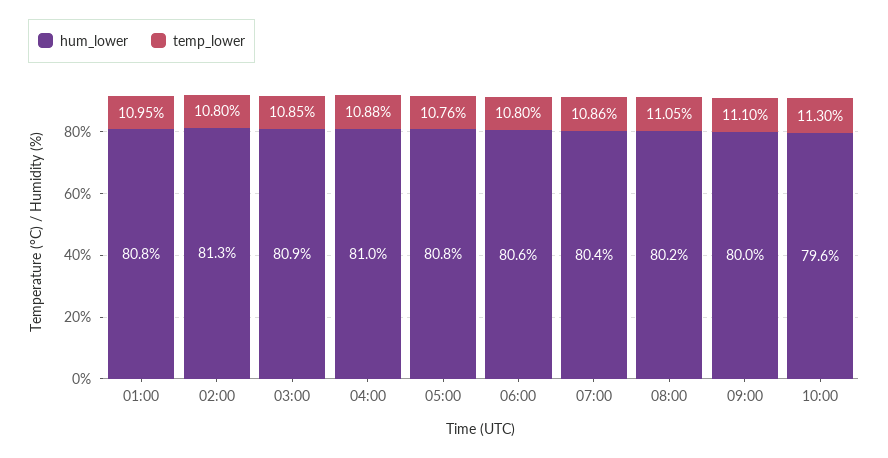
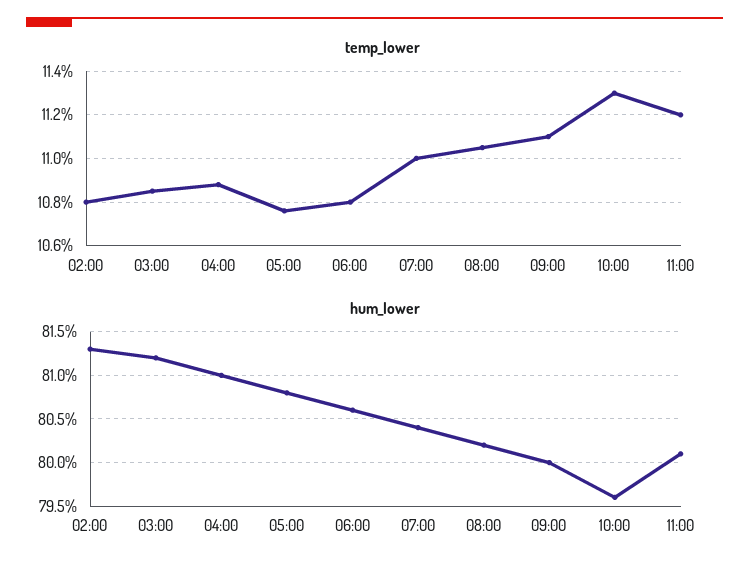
hum_lower, 01:00: 80.8 -> none
temp_lower, 01:00: 10.95 -> none
hum_lower, 03:00: 80.9 -> 81.2
temp_lower, 07:00: 10.86 -> 11
temp_lower, 11:00: none -> 11.2
hum_lower, 11:00: none -> 80.1

